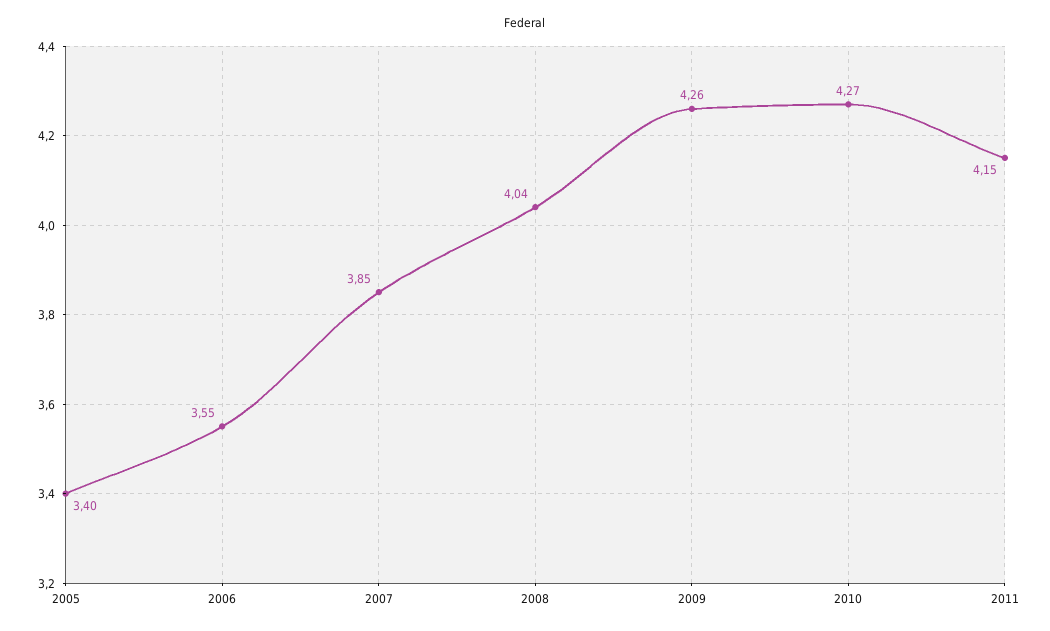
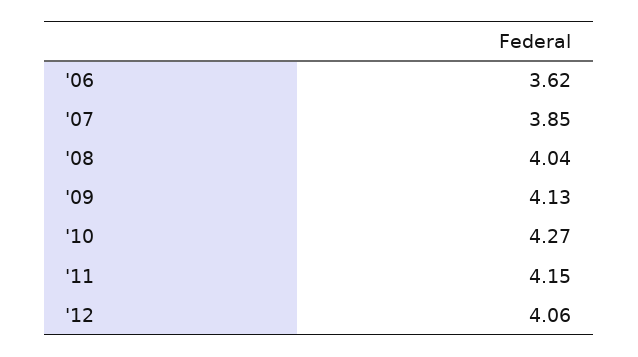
2005: 3.4 -> none
2006: 3.55 -> 3.62
2009: 4.26 -> 4.13
'12: none -> 4.06

